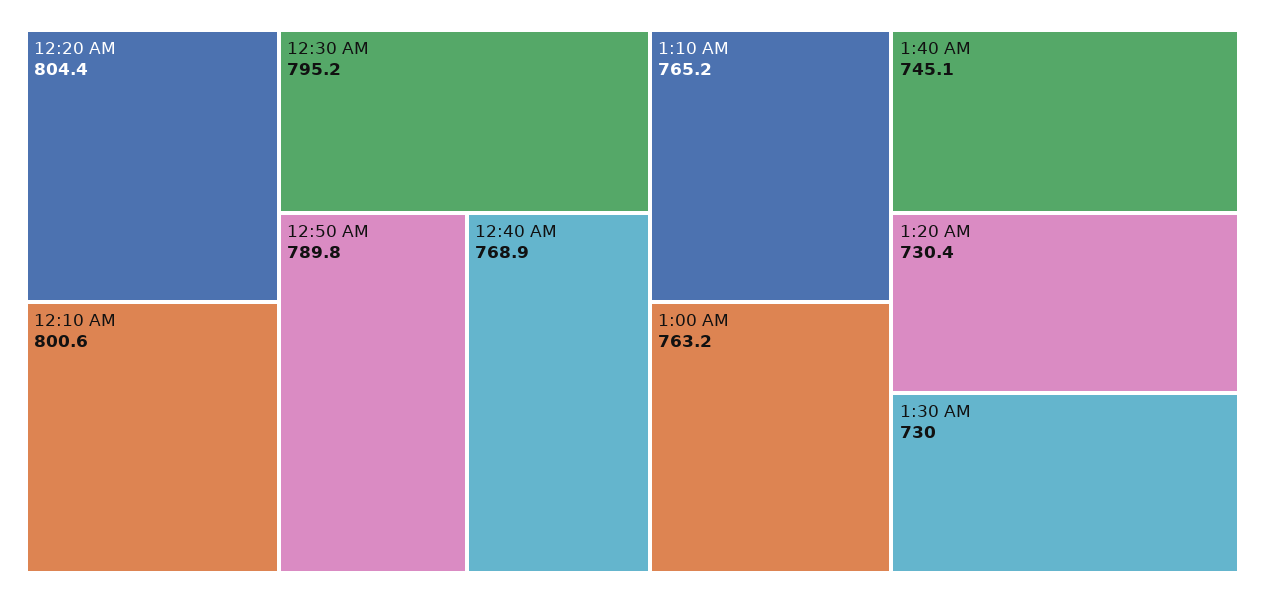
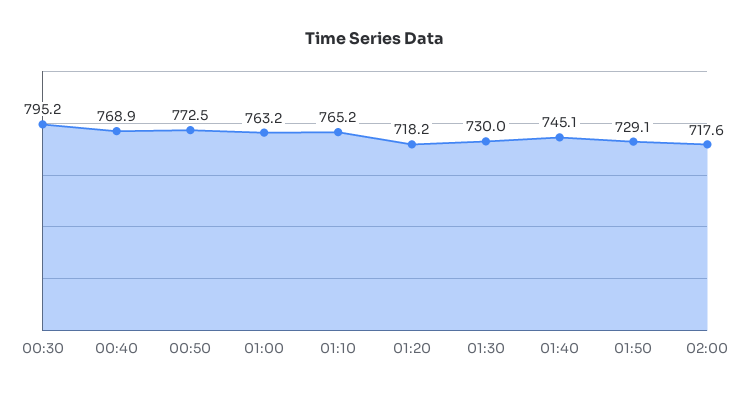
12:20 AM: 804.4 -> none
12:10 AM: 800.6 -> none
12:50 AM: 789.8 -> 772.5
1:20 AM: 730.4 -> 718.2
01:50: none -> 729.1
02:00: none -> 717.6

